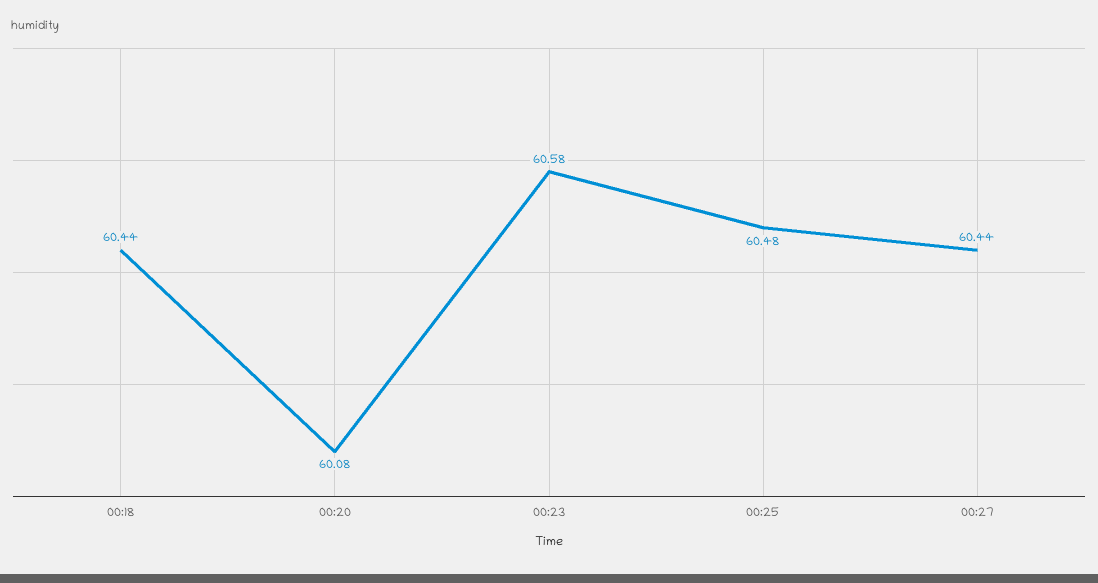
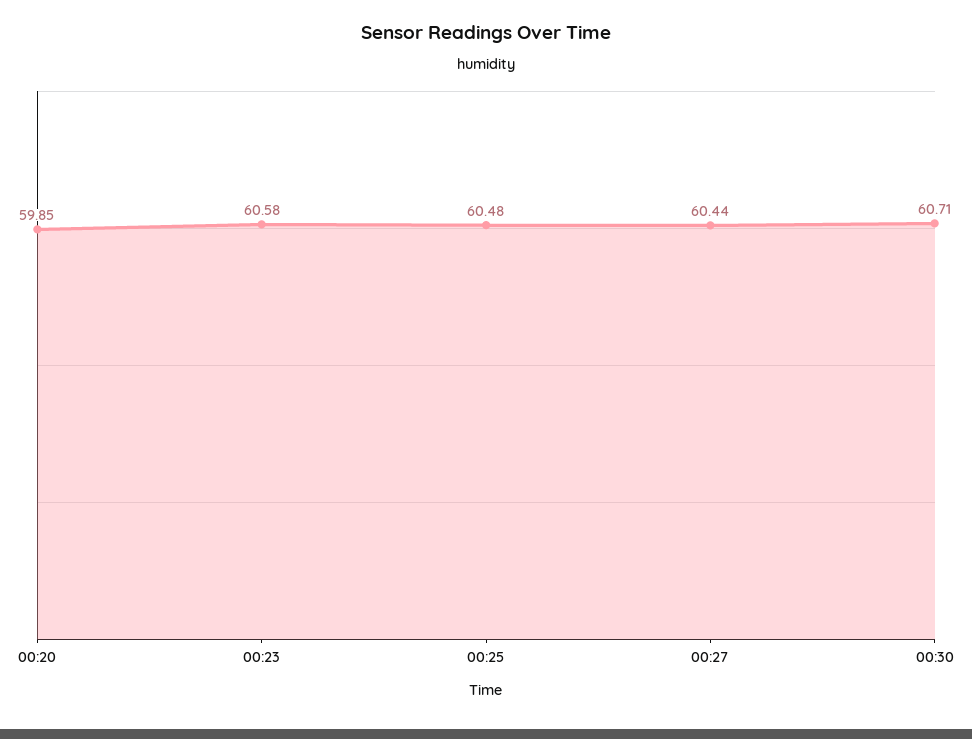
00:18: 60.44 -> none
00:20: 60.08 -> 59.85
00:30: none -> 60.71

